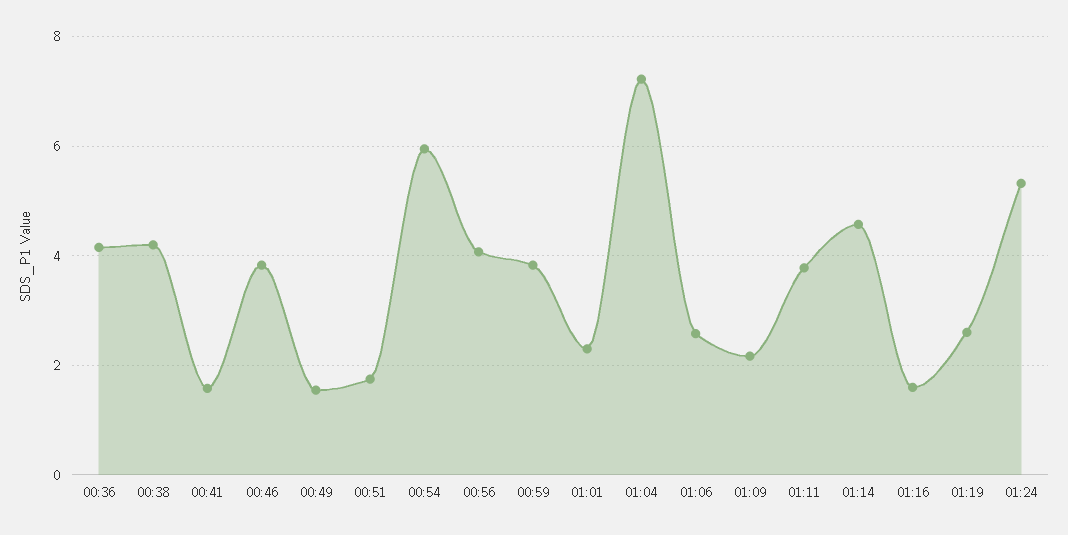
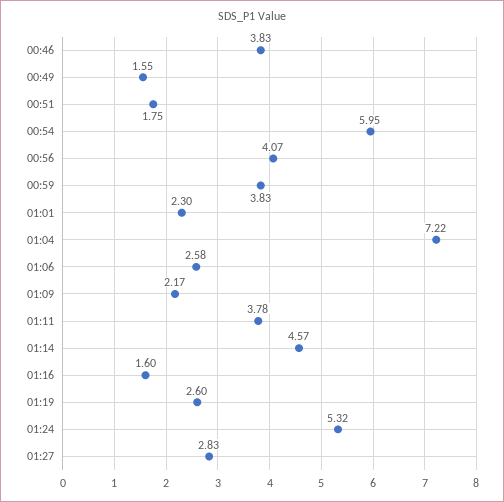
00:36: 4.2 -> none
00:38: 4.2 -> none
00:41: 1.6 -> none
01:27: none -> 2.83

